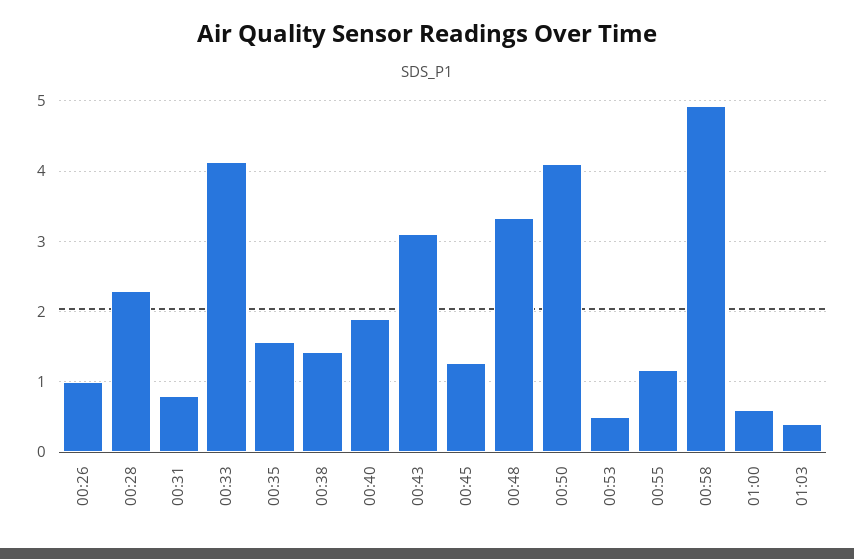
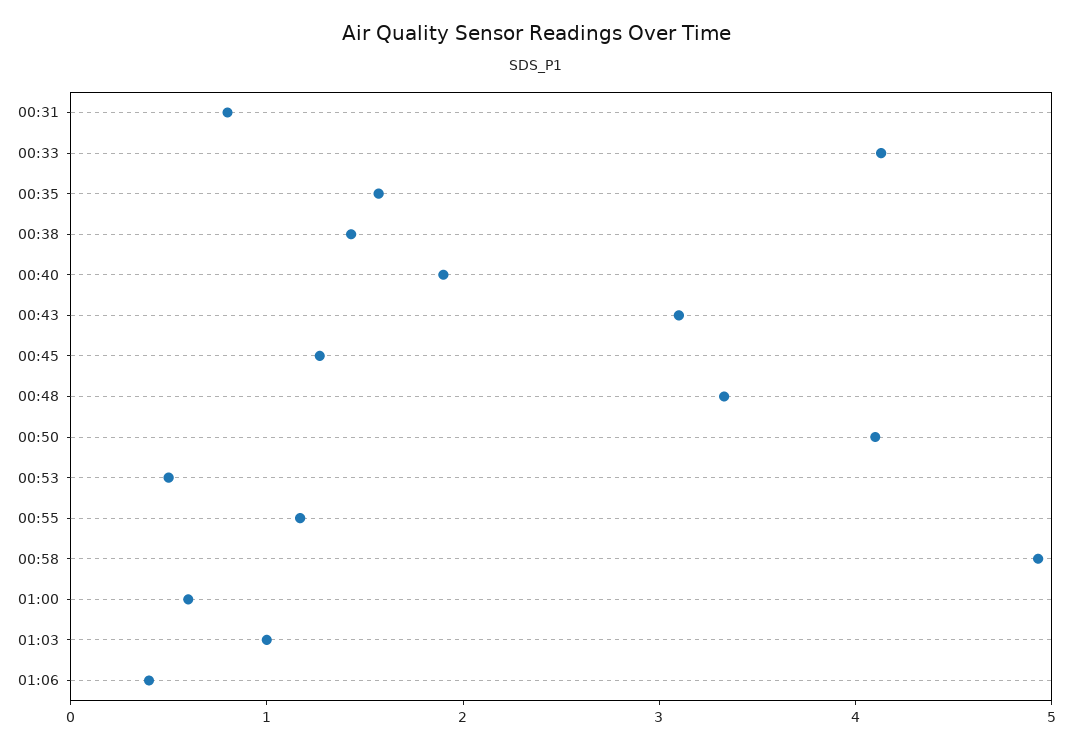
00:26: 1 -> none
00:28: 2.3 -> none
01:03: 0.4 -> 1
01:06: none -> 0.4

